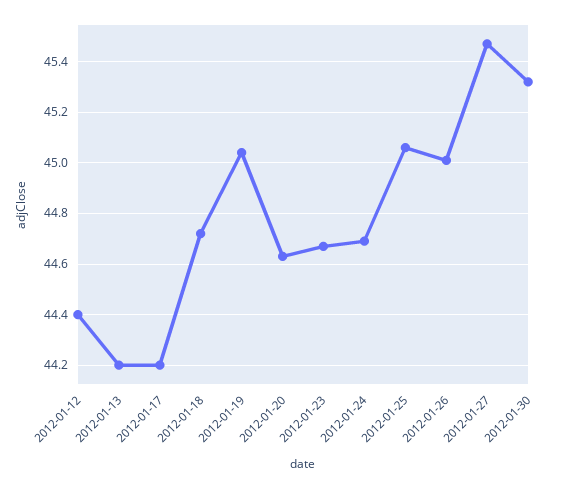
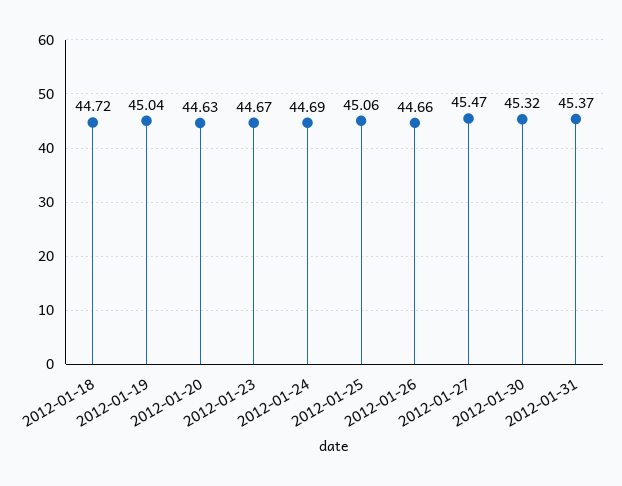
2012-01-12: 44.4 -> none
2012-01-13: 44.2 -> none
2012-01-17: 44.2 -> none
2012-01-26: 45 -> 44.66
2012-01-31: none -> 45.37

